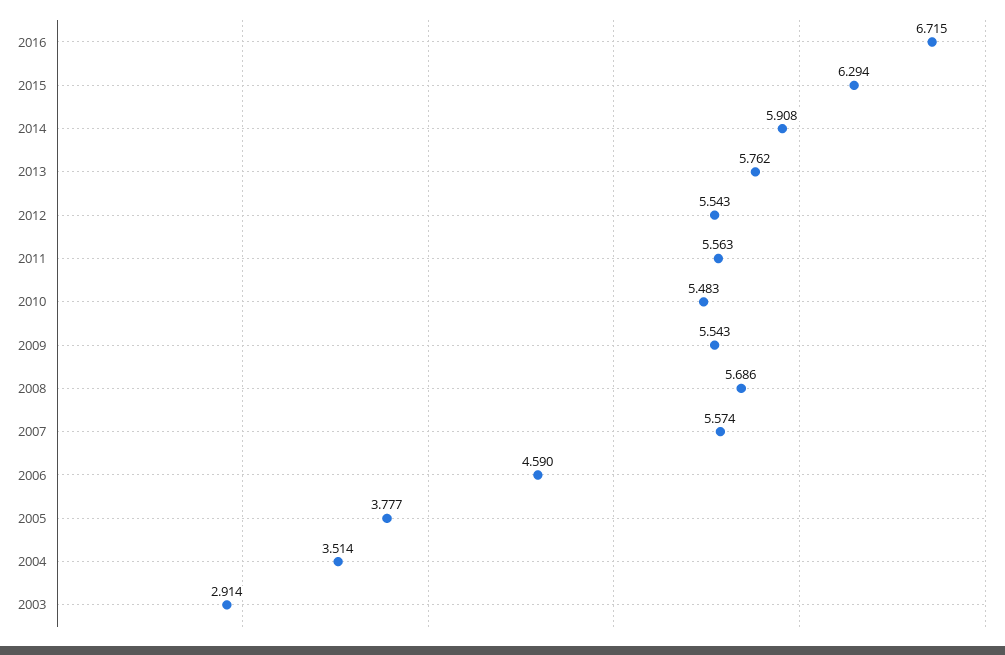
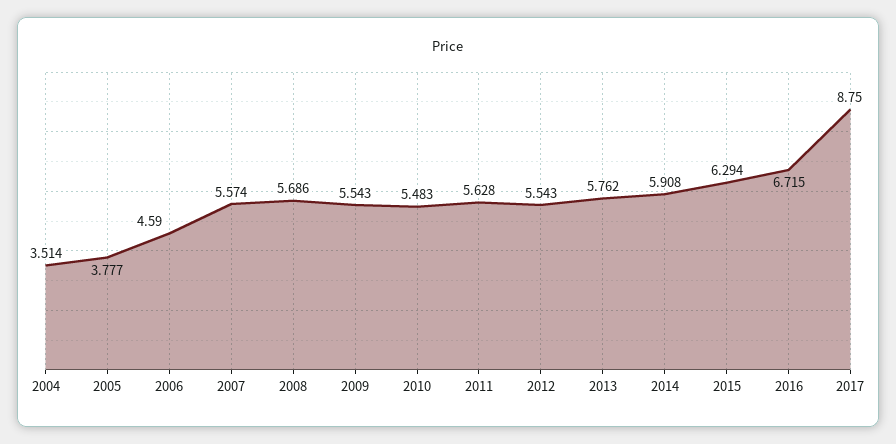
2011: 5.563 -> 5.628
2003: 2.914 -> none
2017: none -> 8.75

